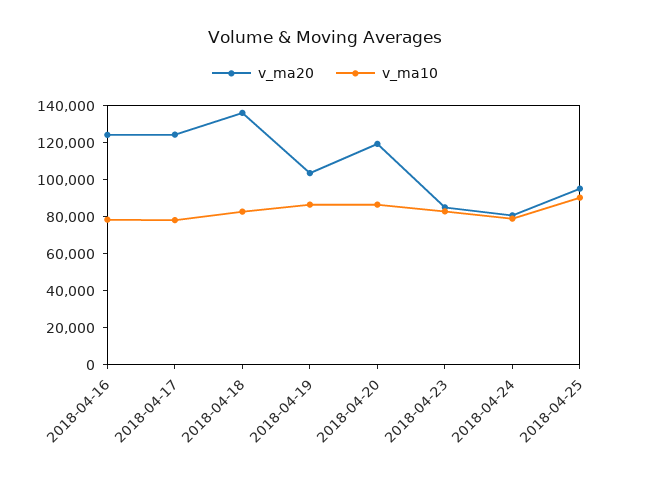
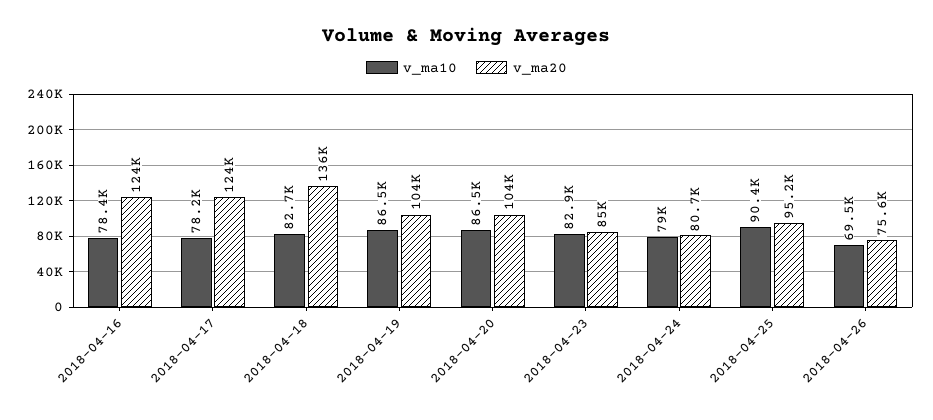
v_ma20, 2018-04-20: 120000 -> 104000
v_ma10, 2018-04-26: none -> 69500
v_ma20, 2018-04-26: none -> 75600

